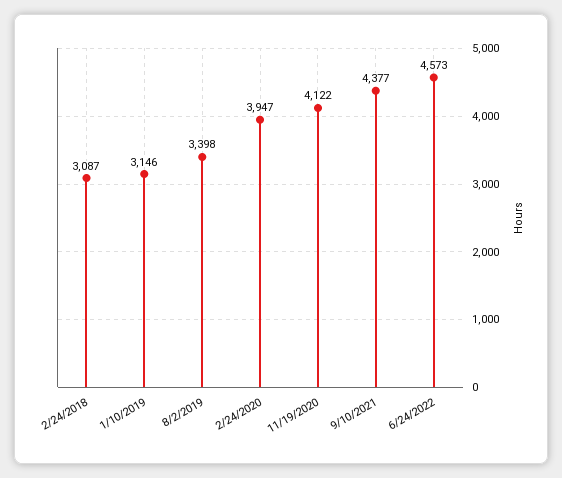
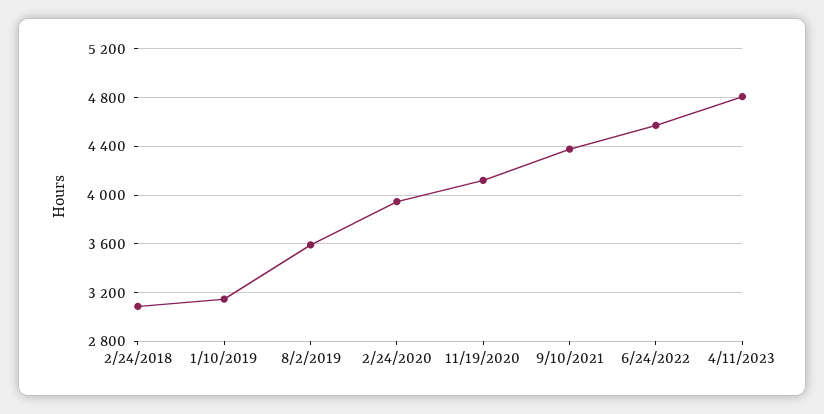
8/2/2019: 3398 -> 3600
4/11/2023: none -> 4800

